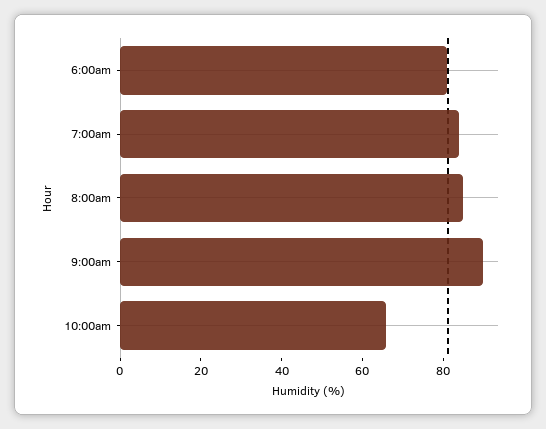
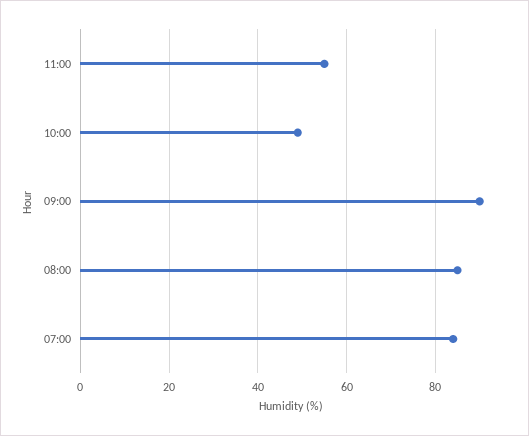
6:00am: 80 -> none
10:00am: 65 -> 50
11:00: none -> 55

